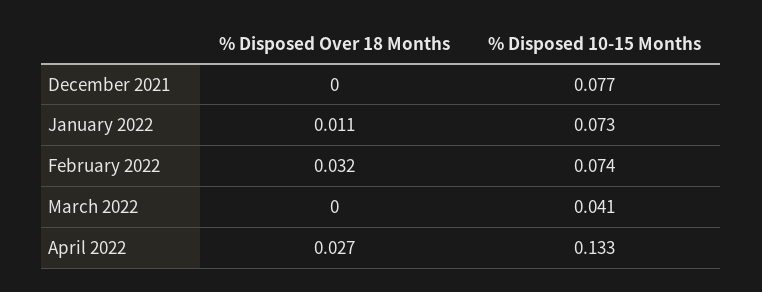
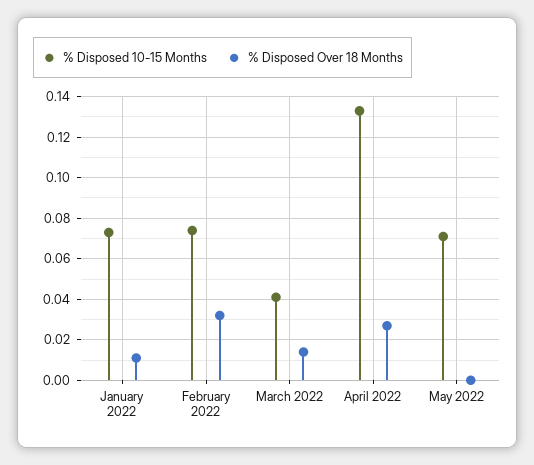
% Disposed Over 18 Months, December 2021: 0 -> none
% Disposed 10-15 Months, December 2021: 0.077 -> none
% Disposed Over 18 Months, March 2022: 0 -> 0.015
% Disposed 10-15 Months, May 2022: none -> 0.07
% Disposed Over 18 Months, May 2022: none -> 0

